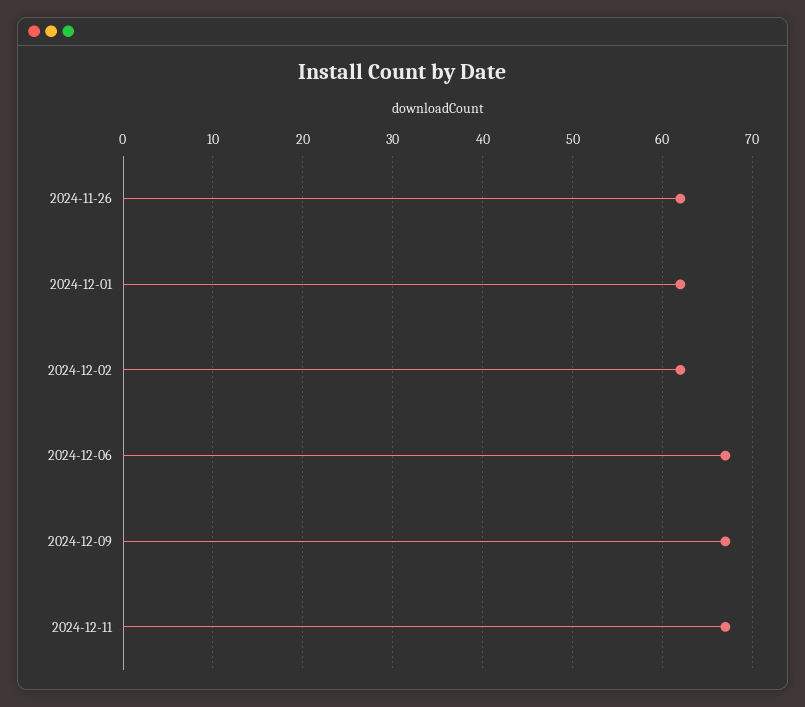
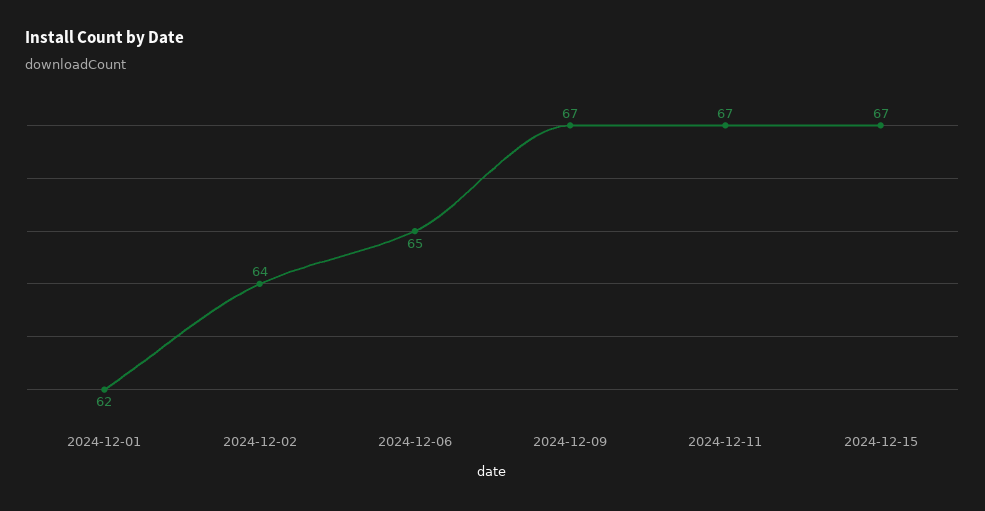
2024-11-26: 62 -> none
2024-12-02: 62 -> 64
2024-12-06: 67 -> 65
2024-12-15: none -> 67

